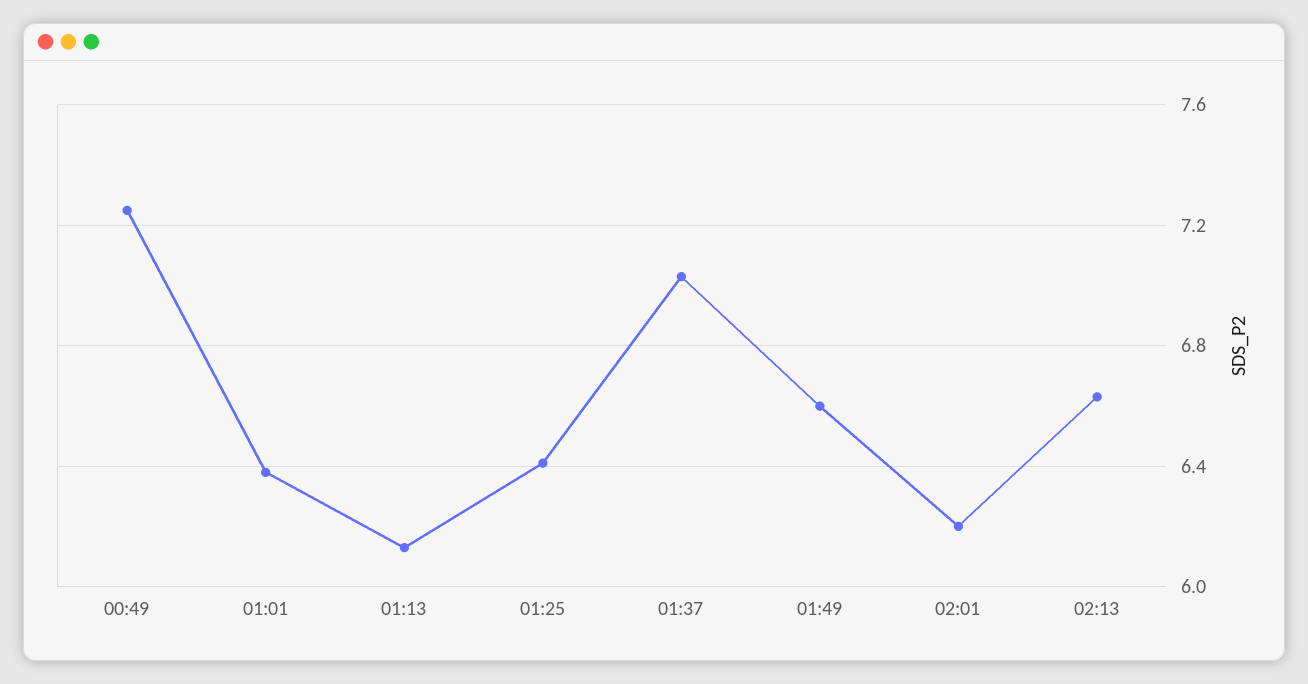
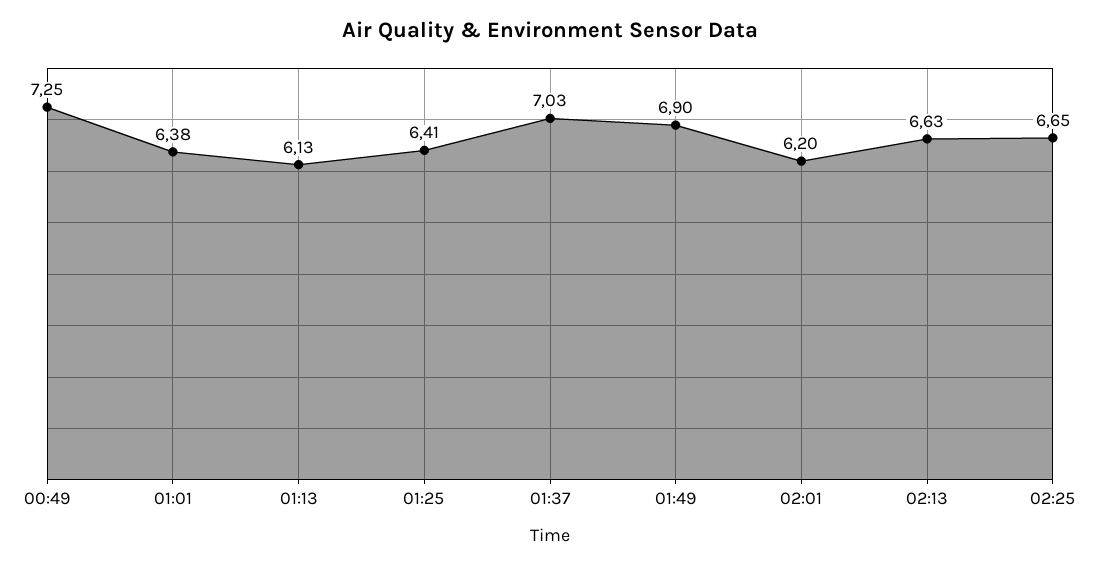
01:49: 6.6 -> 6.9
02:25: none -> 6.65

